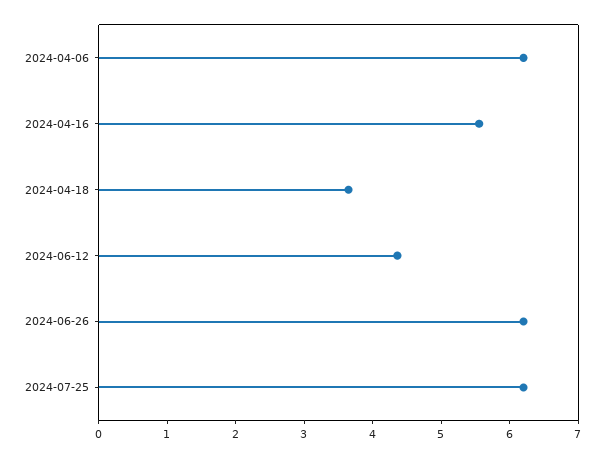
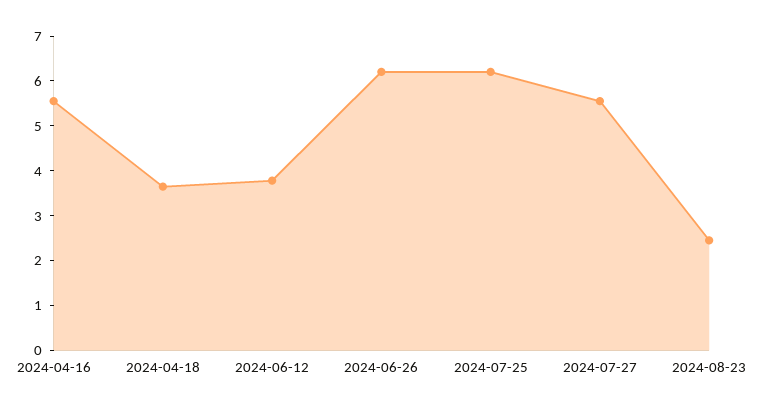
2024-04-06: 6.2 -> none
2024-06-12: 4.4 -> 3.8
2024-07-27: none -> 5.6
2024-08-23: none -> 2.4

